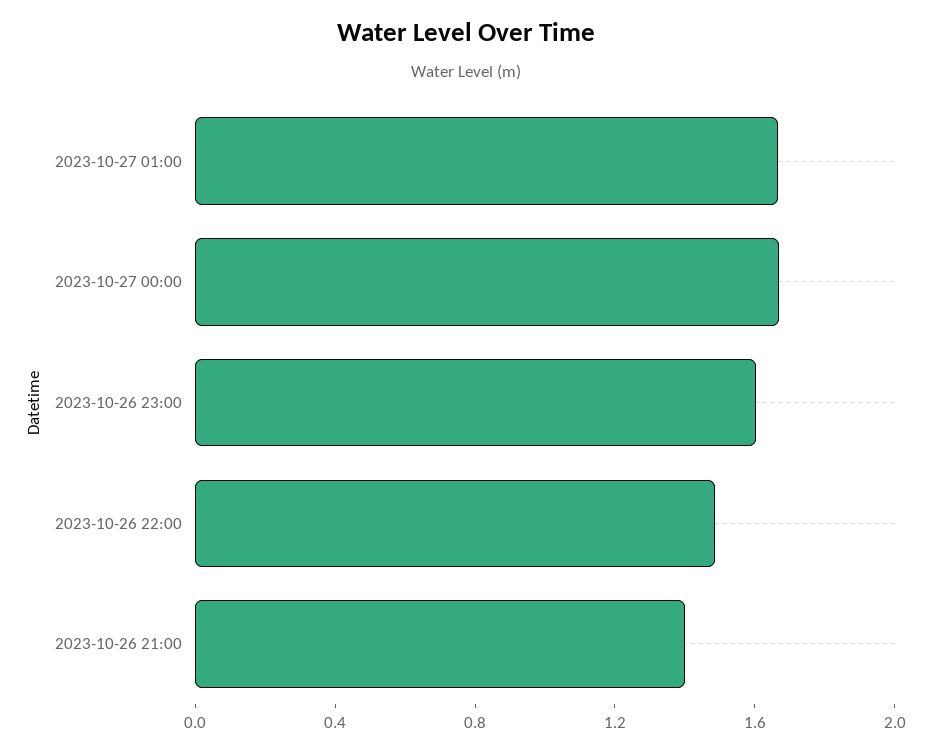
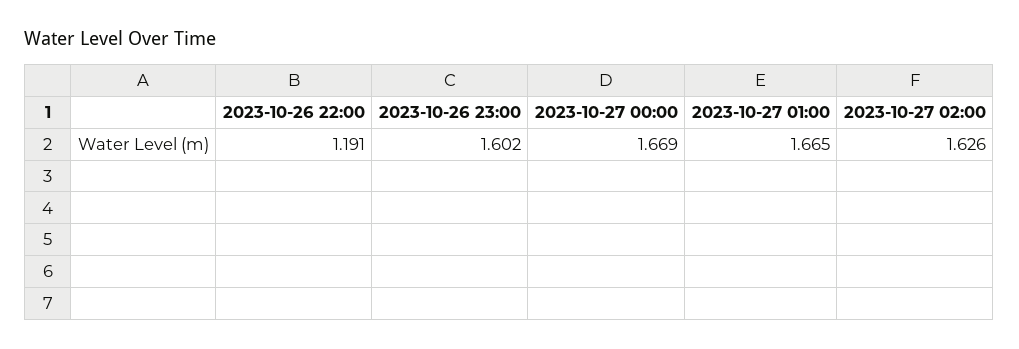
2023-10-26 22:00: 1.5 -> 1.191
2023-10-26 21:00: 1.4 -> none
2023-10-27 02:00: none -> 1.626

